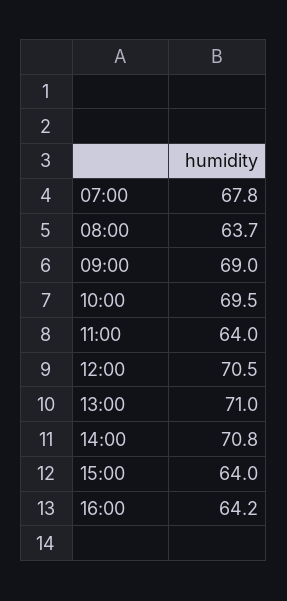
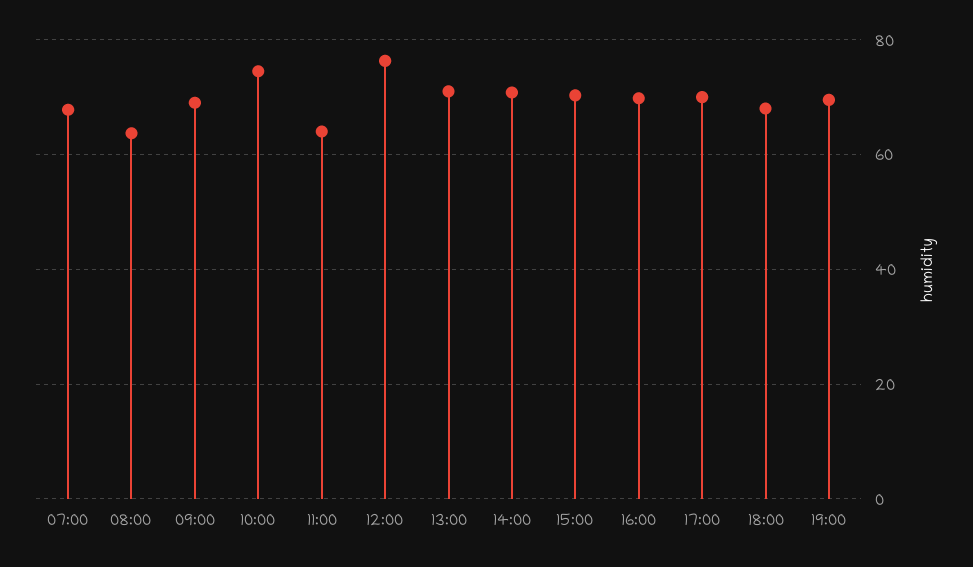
10:00: 69.5 -> 74
12:00: 70.5 -> 76
15:00: 64 -> 70
16:00: 64.2 -> 70
17:00: none -> 70
18:00: none -> 68
19:00: none -> 70

